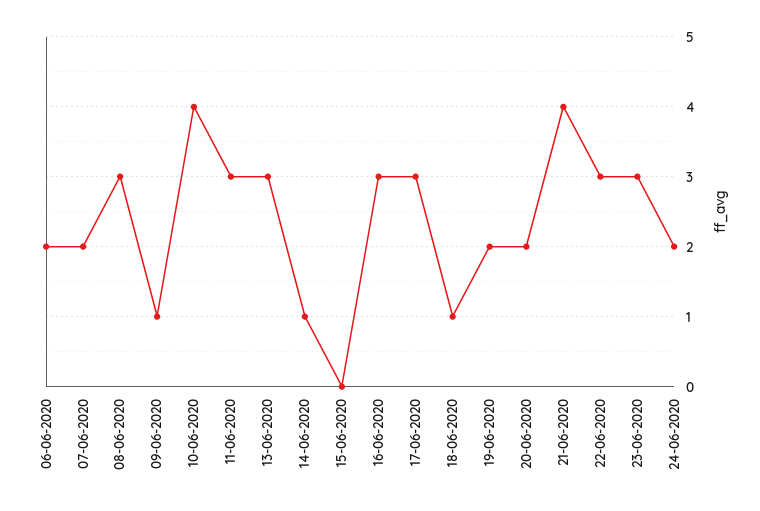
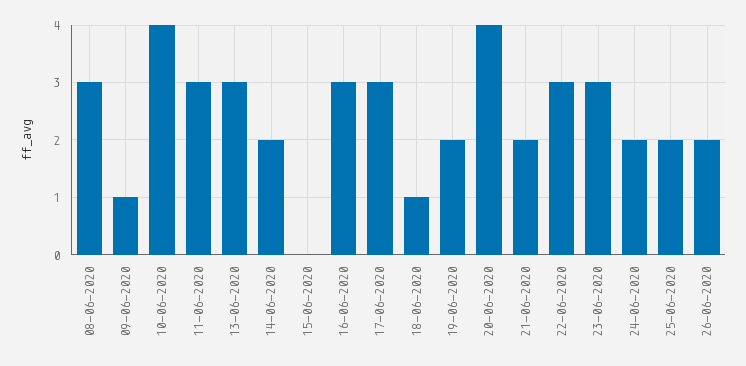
06-06-2020: 2 -> none
07-06-2020: 2 -> none
14-06-2020: 1 -> 2
20-06-2020: 2 -> 4
21-06-2020: 4 -> 2
25-06-2020: none -> 2
26-06-2020: none -> 2

